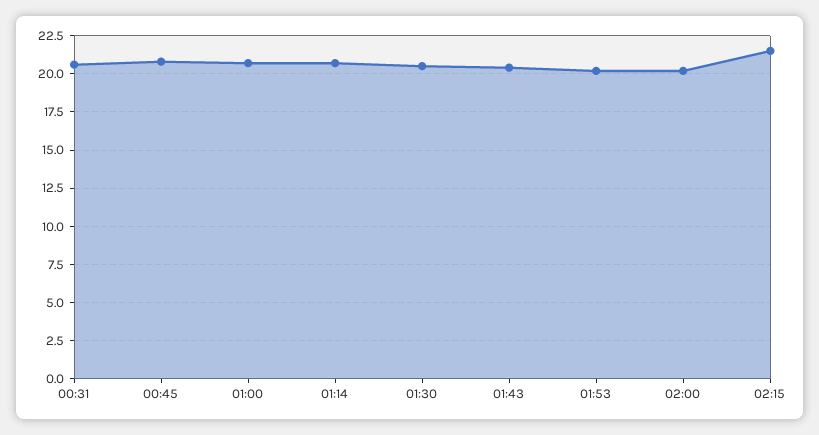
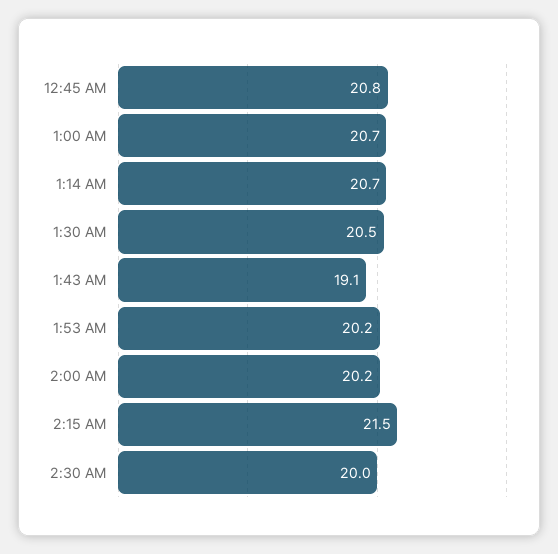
00:31: 20.5 -> none
01:43: 20.5 -> 19.1
2:30 AM: none -> 20

